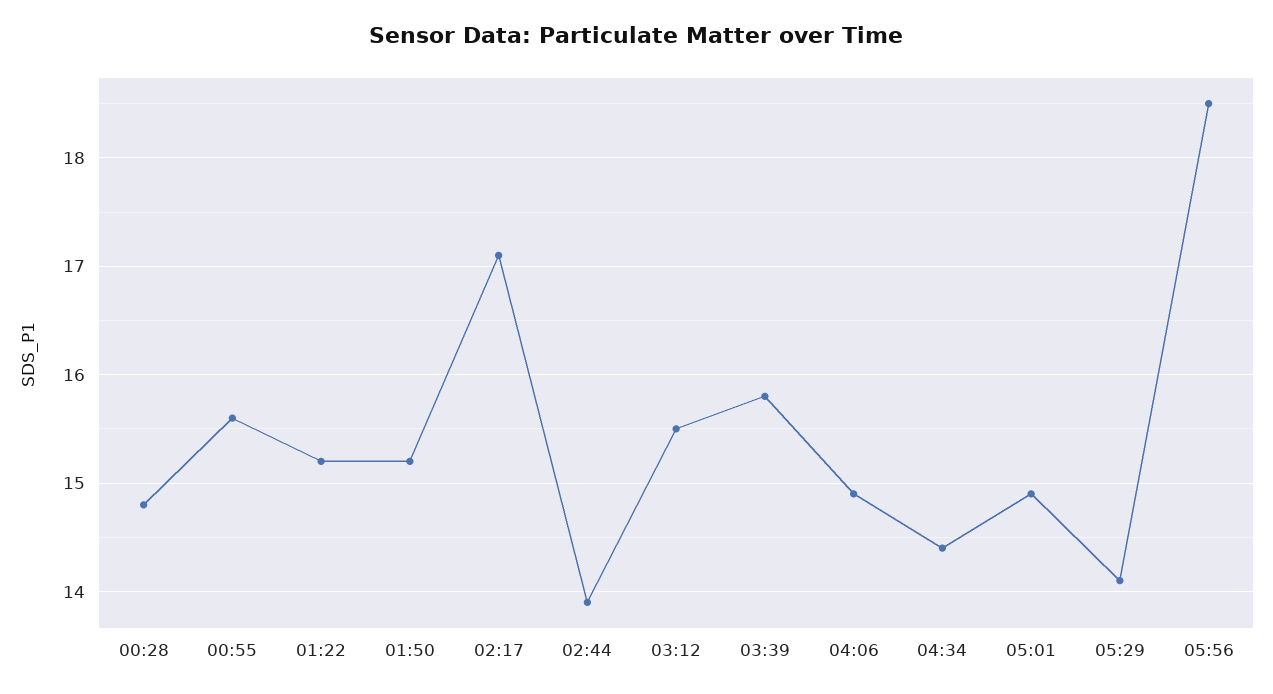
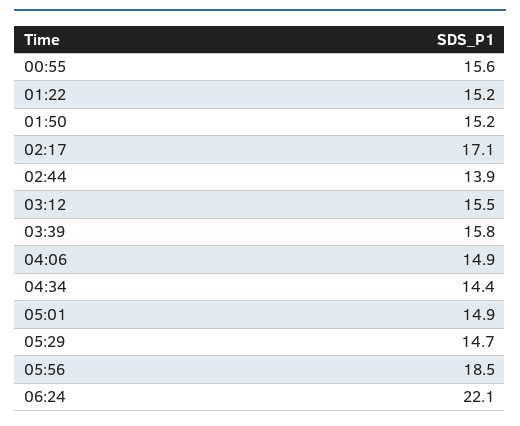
00:28: 14.8 -> none
05:29: 14.1 -> 14.7
06:24: none -> 22.1

